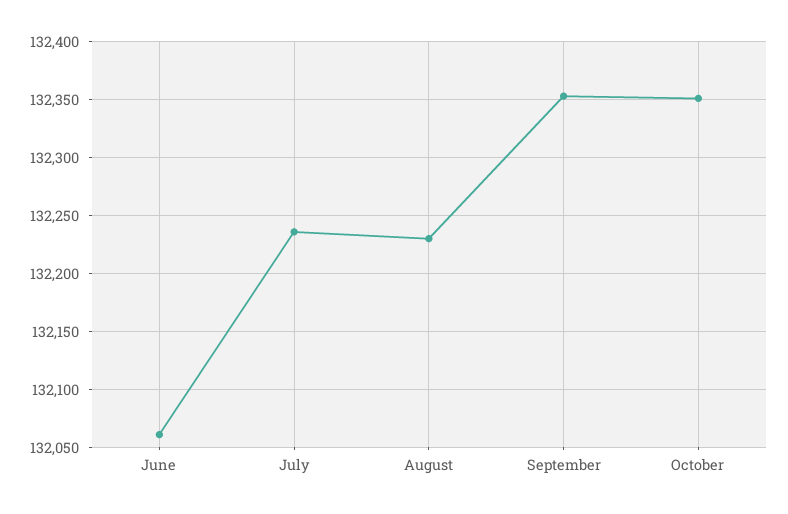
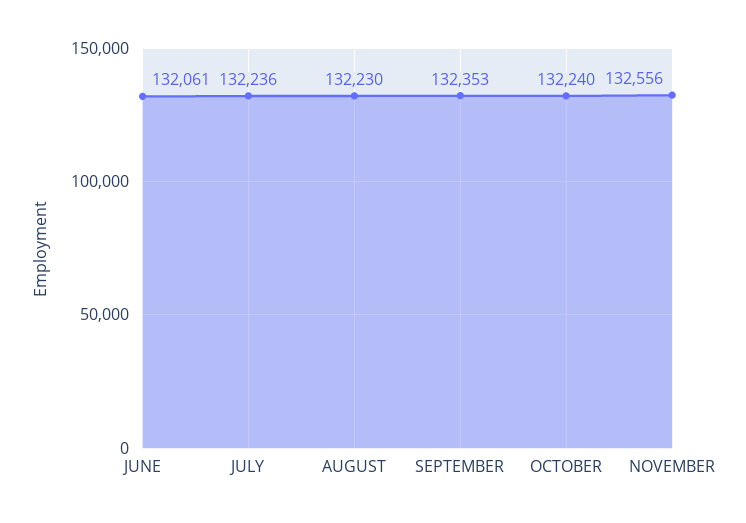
October: 132350 -> 132240
NOVEMBER: none -> 132556

